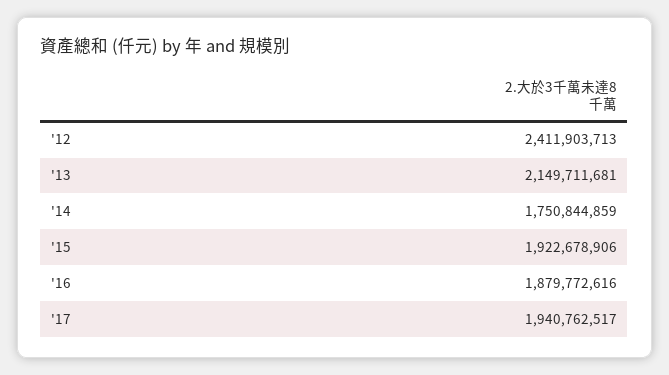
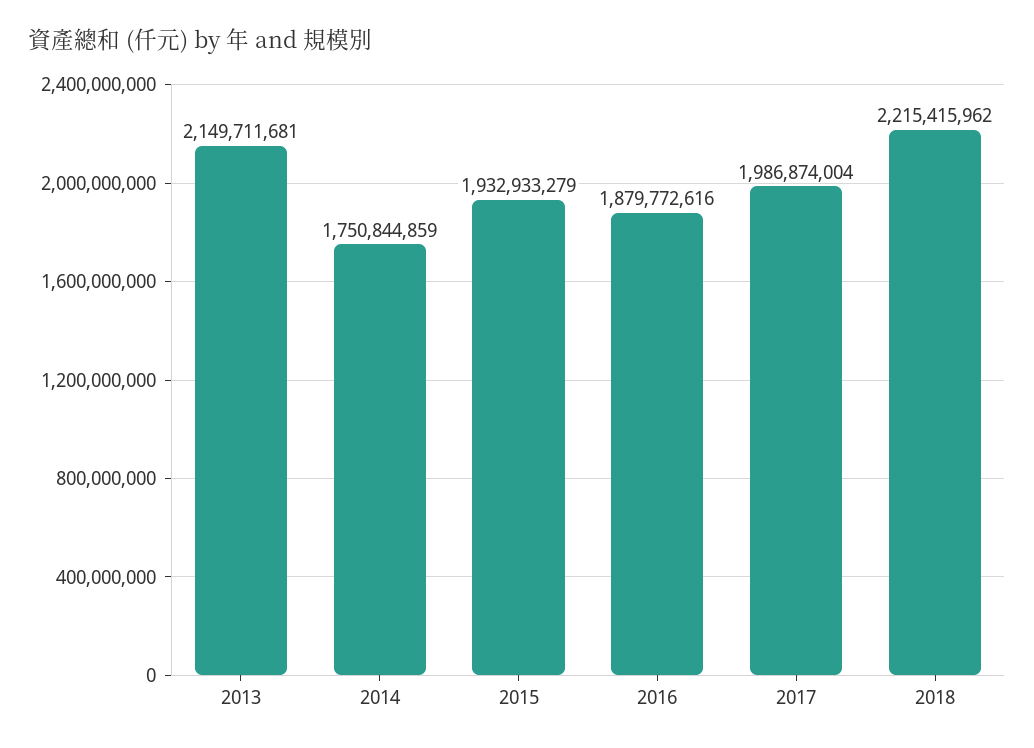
'12: 2411903713 -> none
'15: 1922678906 -> 1932933279
'17: 1940762517 -> 1986874004
2018: none -> 2215415962

